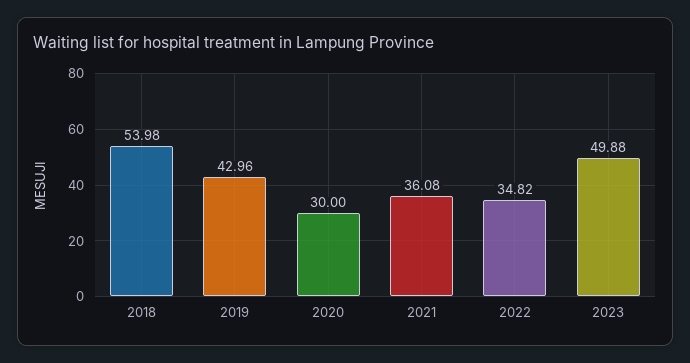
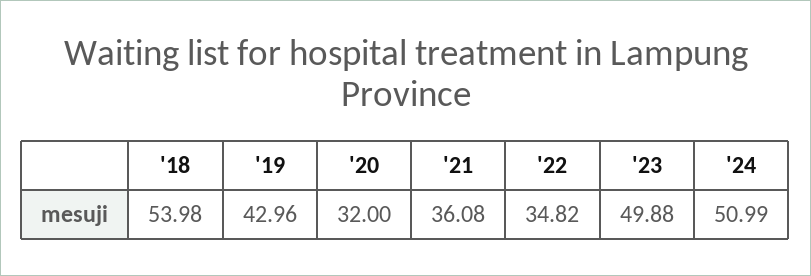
2020: 30 -> 32
'24: none -> 50.99

